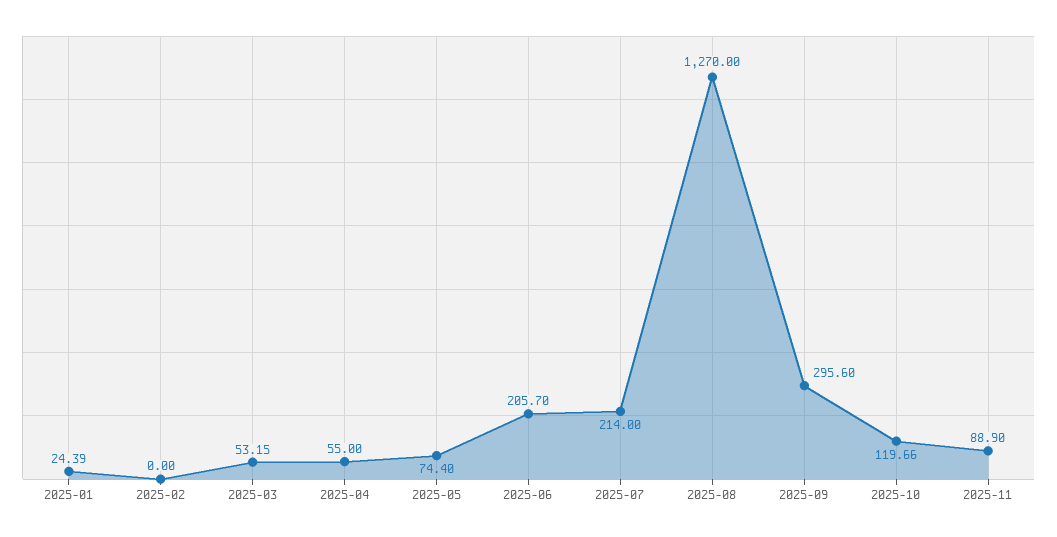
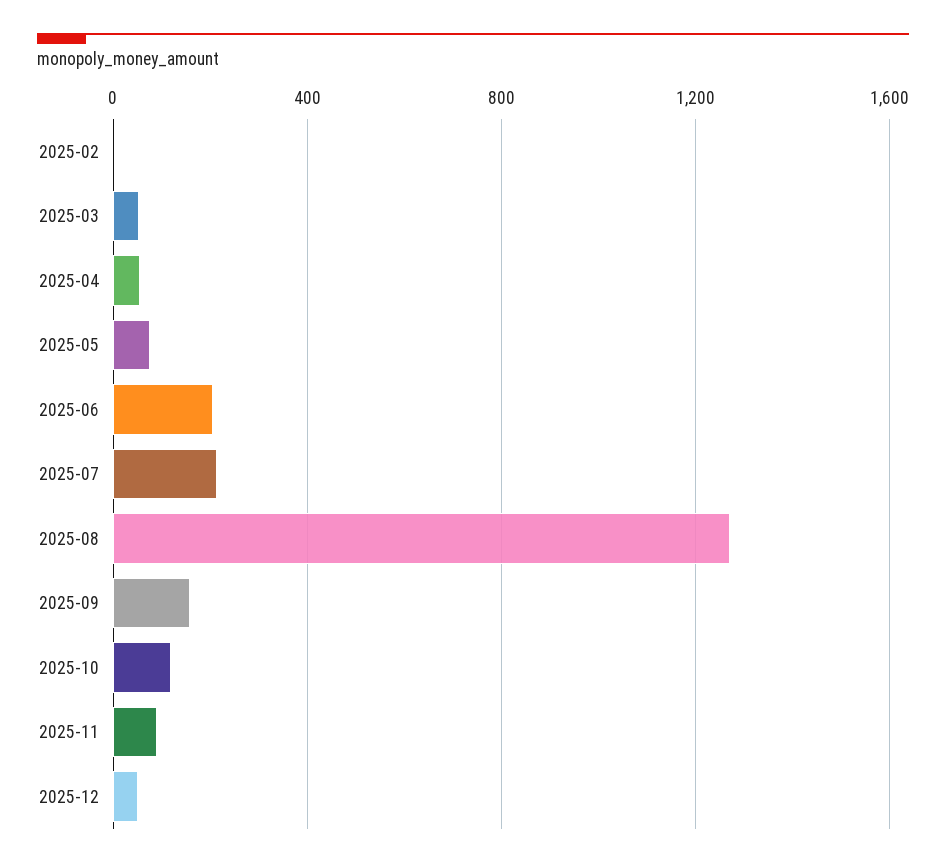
2025-01: 24.39 -> none
2025-09: 295.6 -> 150
2025-12: none -> 50

